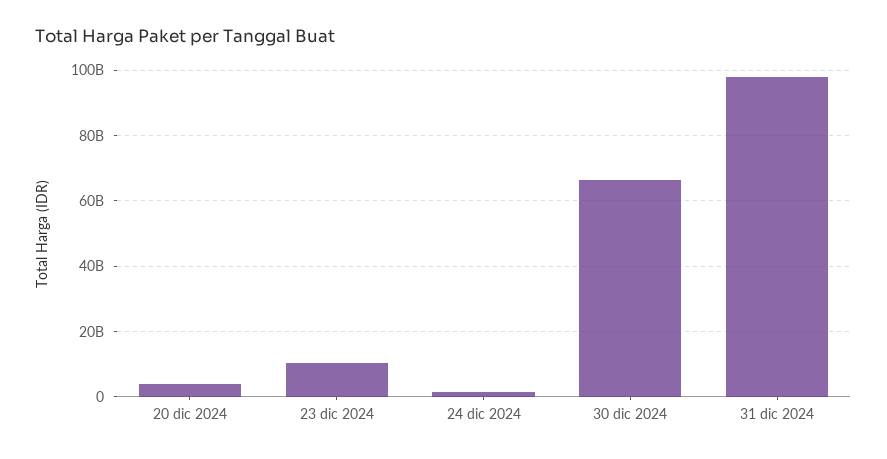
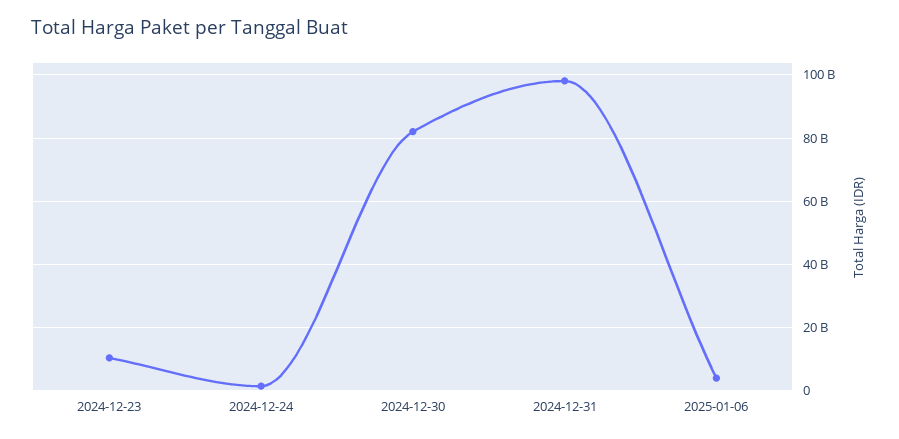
20 dic 2024: 4000000000 -> none
30 dic 2024: 66000000000 -> 82000000000
2025-01-06: none -> 4000000000

